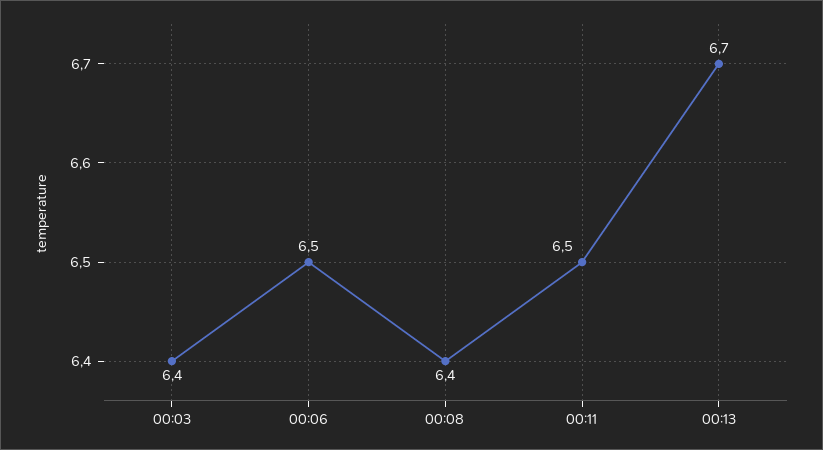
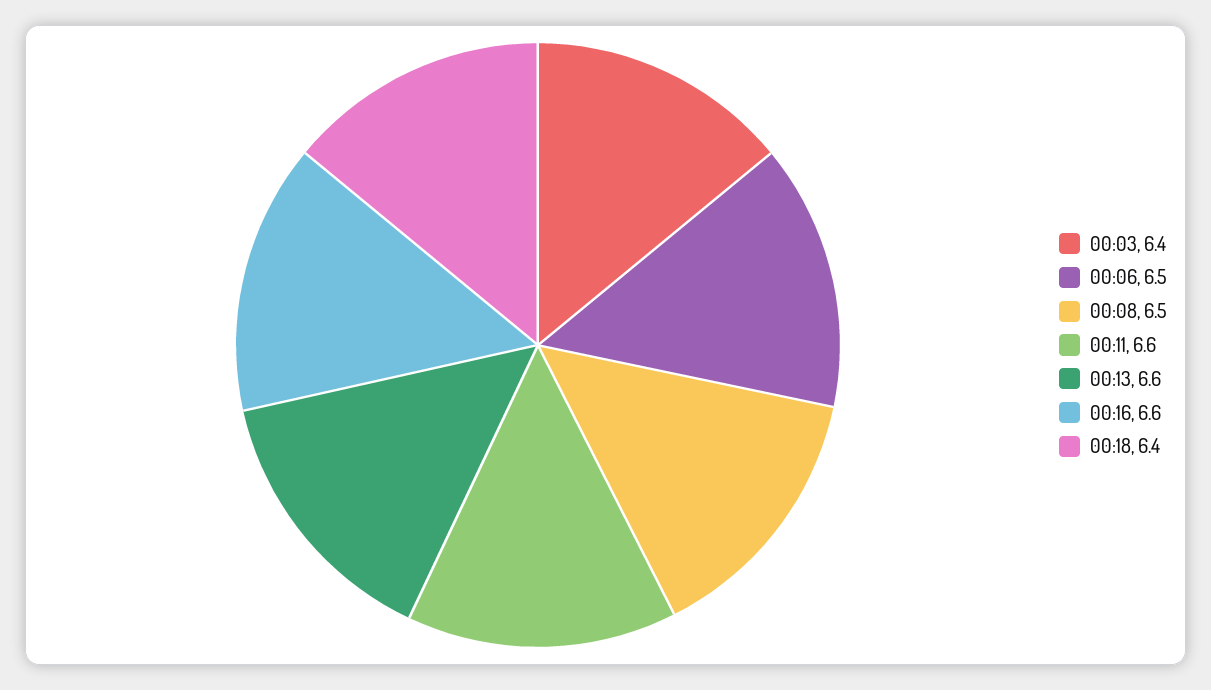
00:08: 6.4 -> 6.5
00:11: 6.5 -> 6.6
00:13: 6.7 -> 6.6
00:16: none -> 6.6
00:18: none -> 6.4

